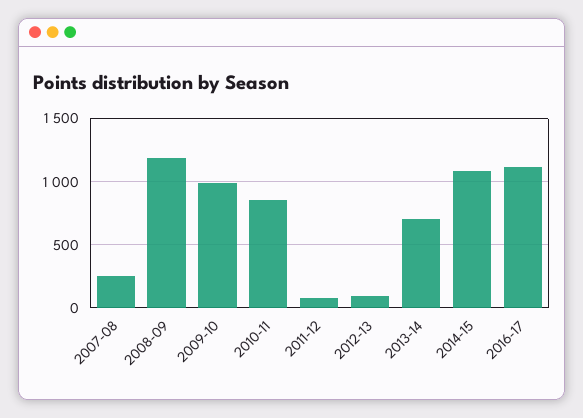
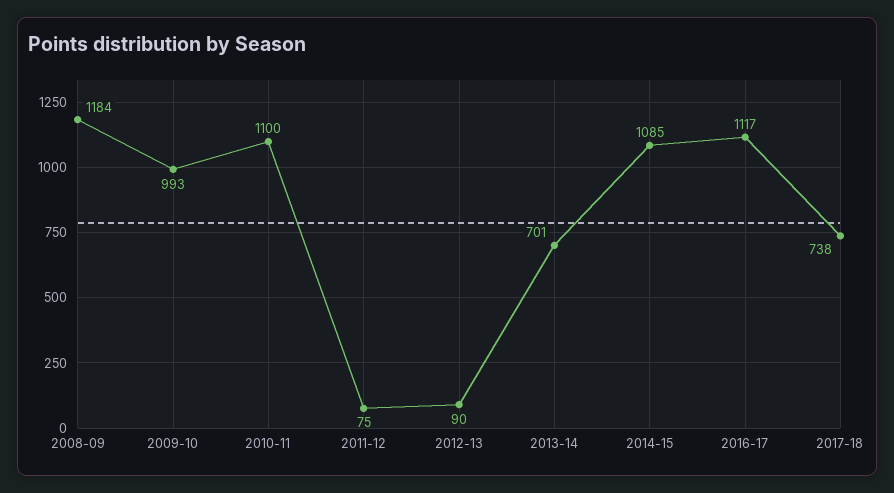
2007-08: 250 -> none
2010-11: 850 -> 1100
2017-18: none -> 738

